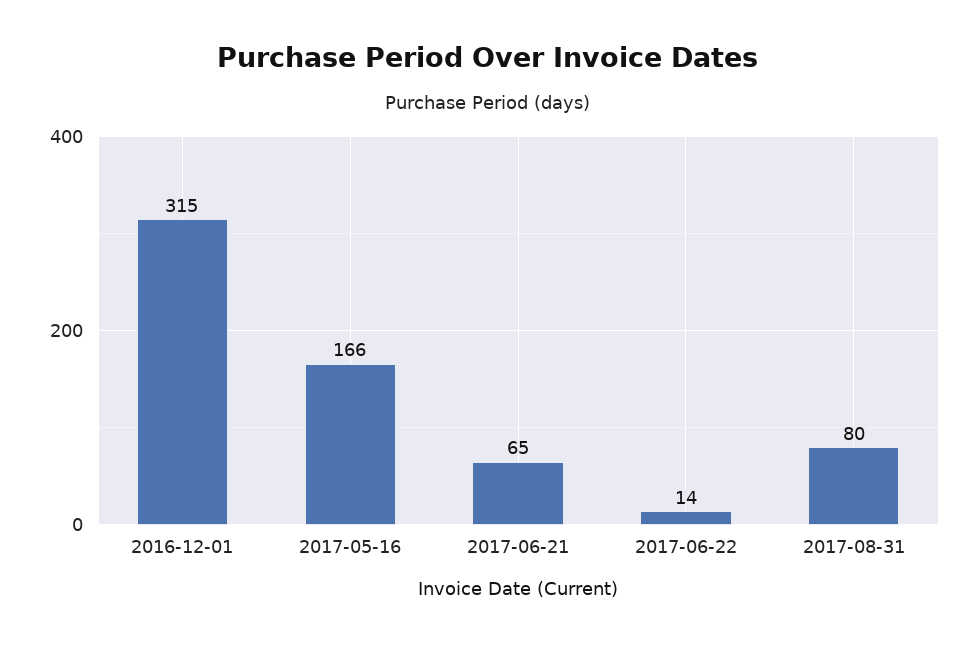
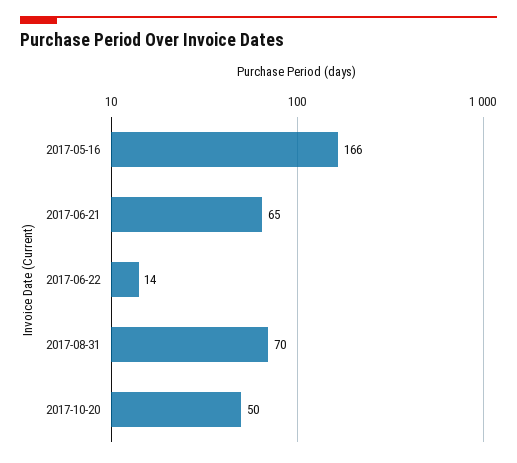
2016-12-01: 315 -> none
2017-08-31: 80 -> 70
2017-10-20: none -> 50

